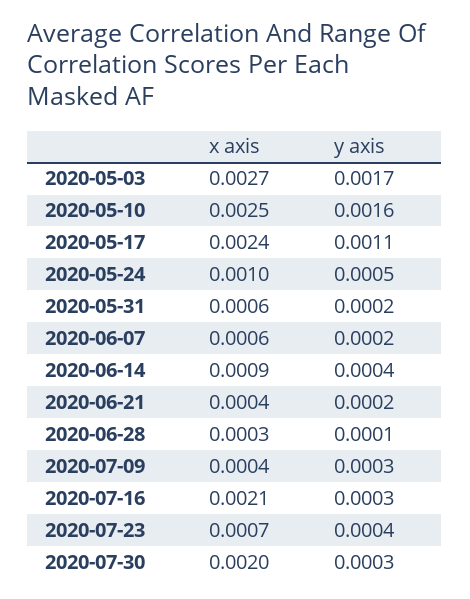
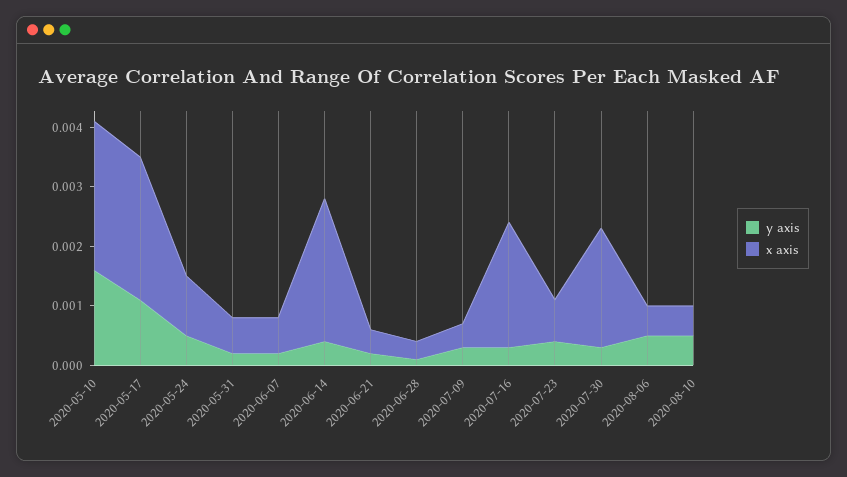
x axis, 2020-05-03: 0.0027 -> none
y axis, 2020-05-03: 0.0017 -> none
x axis, 2020-06-14: 0.0009 -> 0.0025
y axis, 2020-08-06: none -> 0.0005
x axis, 2020-08-06: none -> 0.0005
y axis, 2020-08-10: none -> 0.0005
x axis, 2020-08-10: none -> 0.0005

